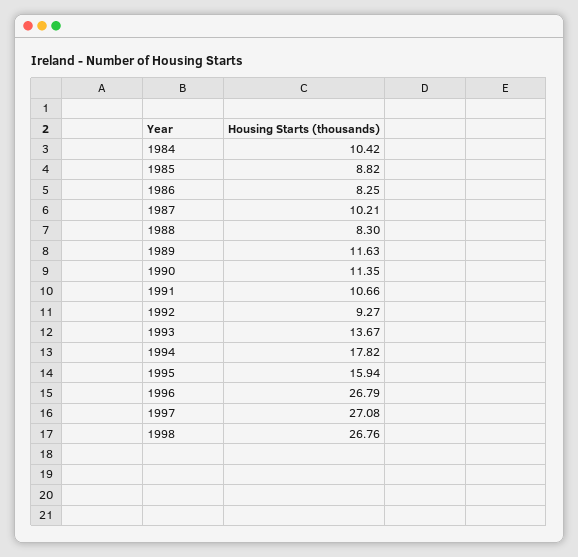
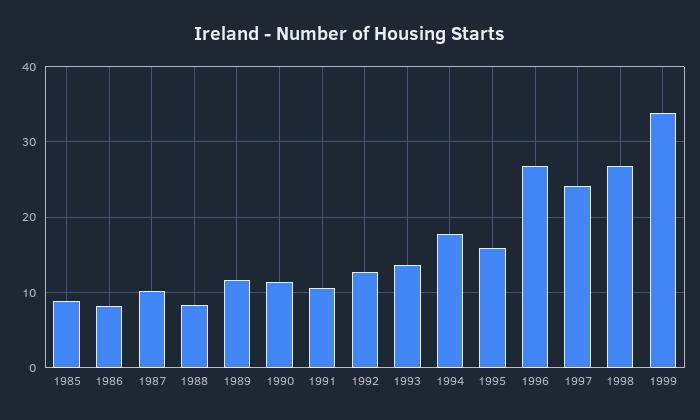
1984: 10.42 -> none
1992: 9.27 -> 13
1997: 27.08 -> 24
1999: none -> 34

